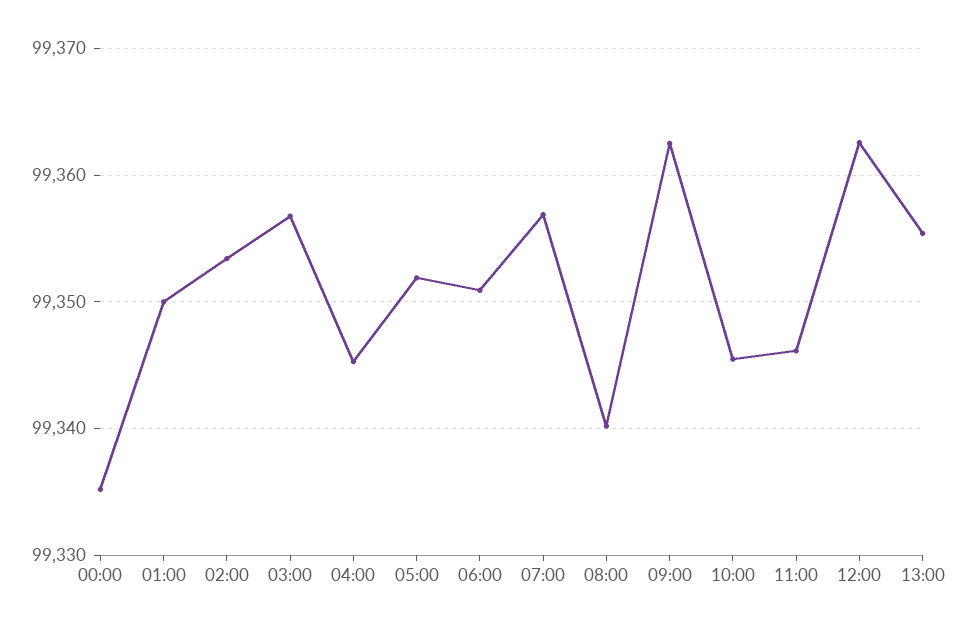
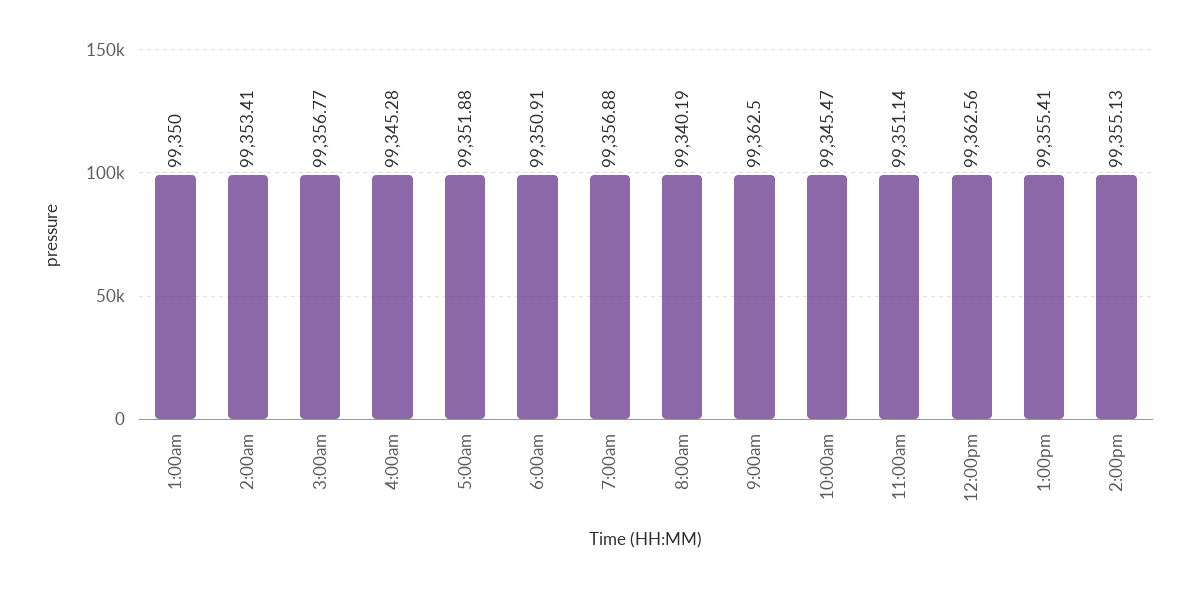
00:00: 99335 -> none
11:00: 99346 -> 99351.14
2:00pm: none -> 99355.13

